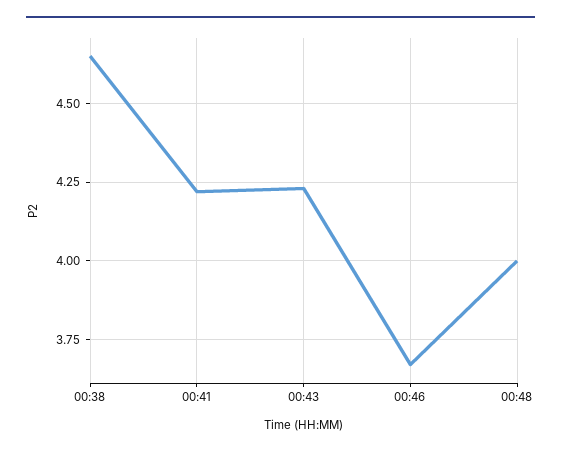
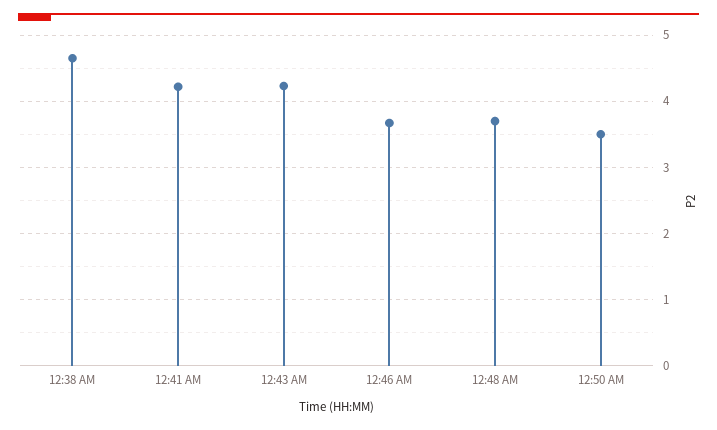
00:48: 4 -> 3.7
12:50 AM: none -> 3.5

